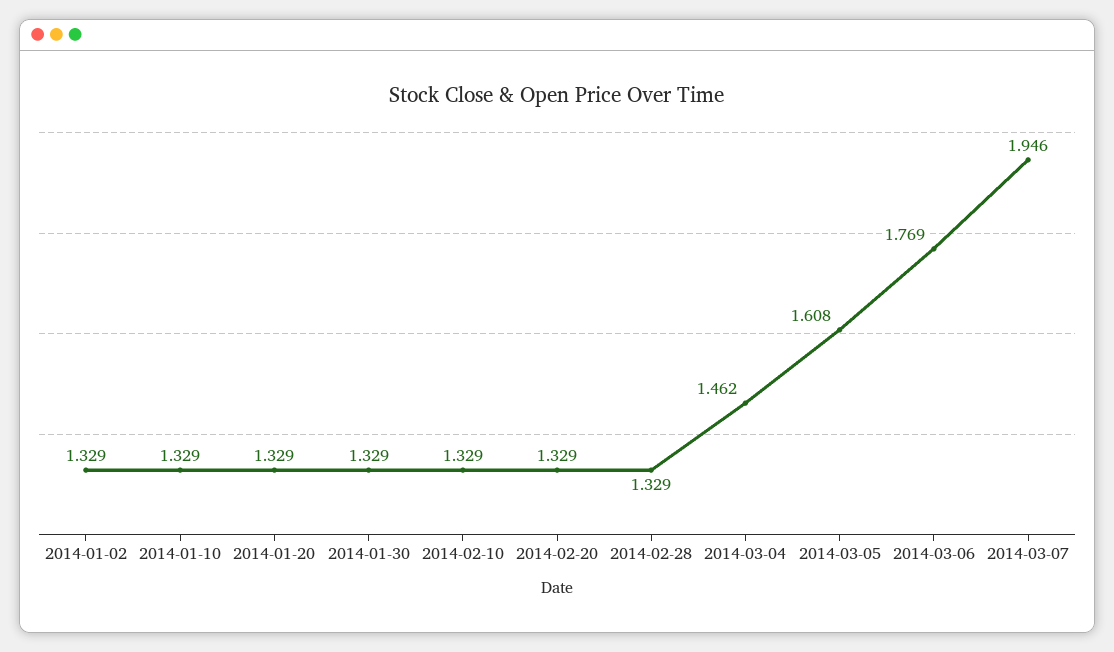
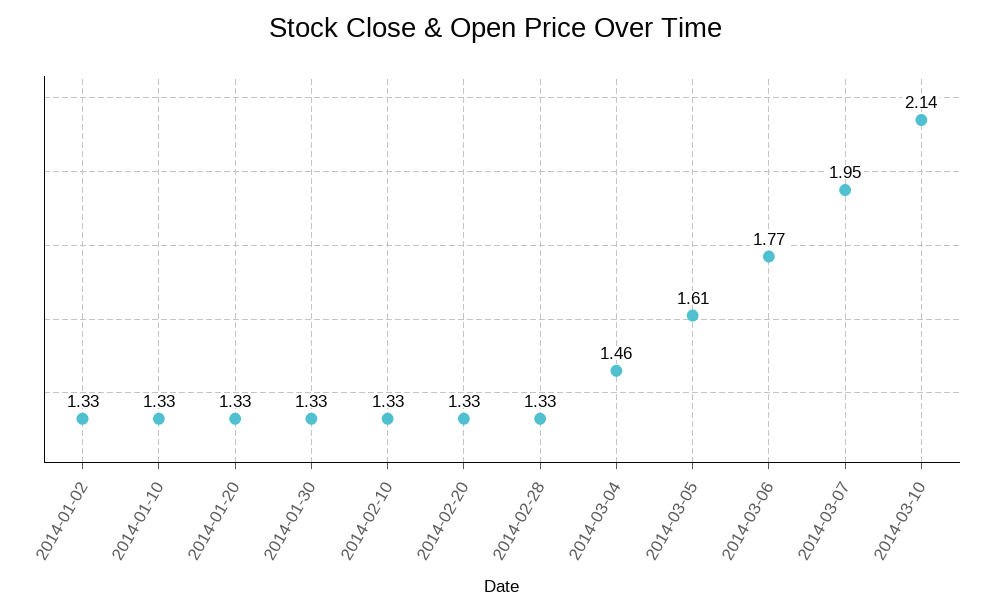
2014-03-10: none -> 2.14

